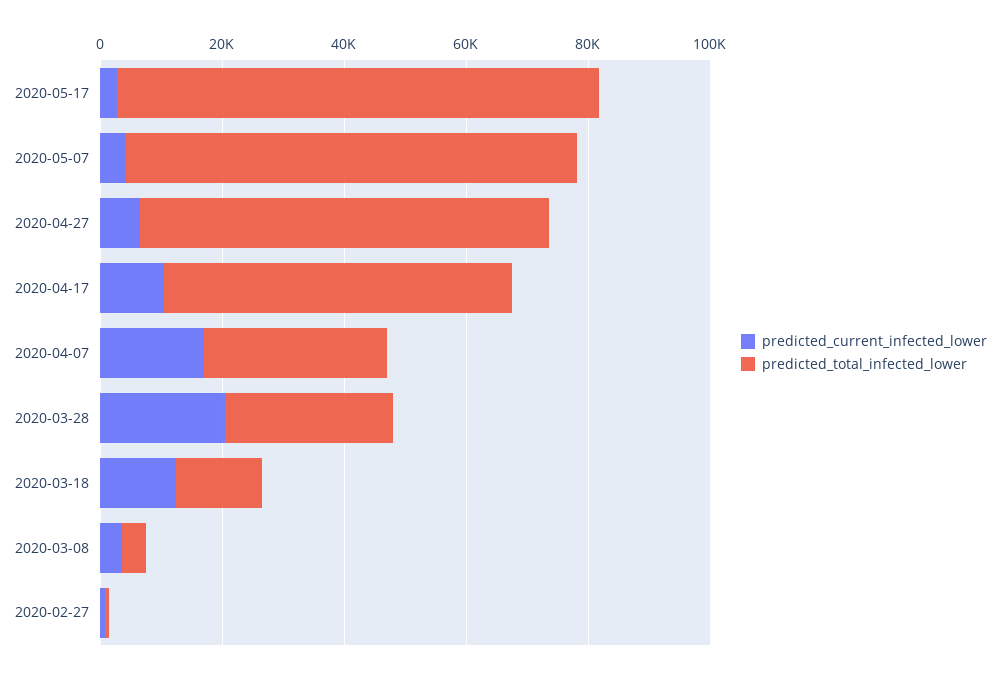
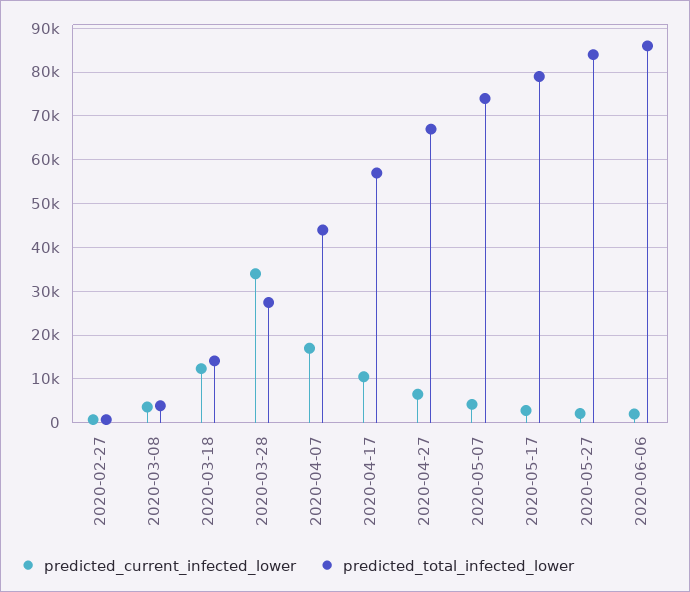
predicted_total_infected_lower, 2020-04-07: 30000 -> 44000
predicted_current_infected_lower, 2020-03-28: 20000 -> 34000
predicted_current_infected_lower, 2020-05-27: none -> 2000
predicted_total_infected_lower, 2020-05-27: none -> 84000
predicted_current_infected_lower, 2020-06-06: none -> 2000
predicted_total_infected_lower, 2020-06-06: none -> 86000

